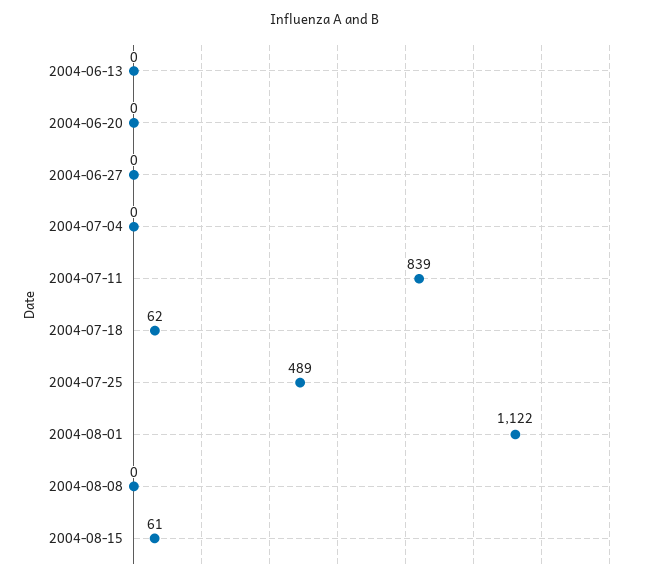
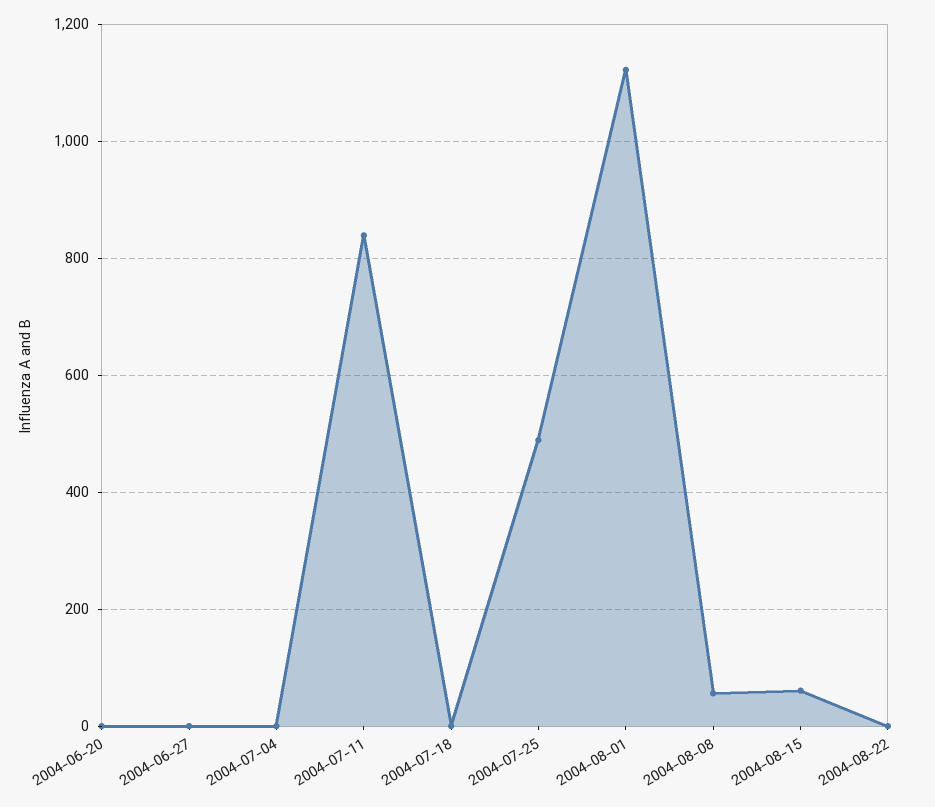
2004-06-13: 0 -> none
2004-07-18: 62 -> 0
2004-08-08: 0 -> 60
2004-08-22: none -> 0

